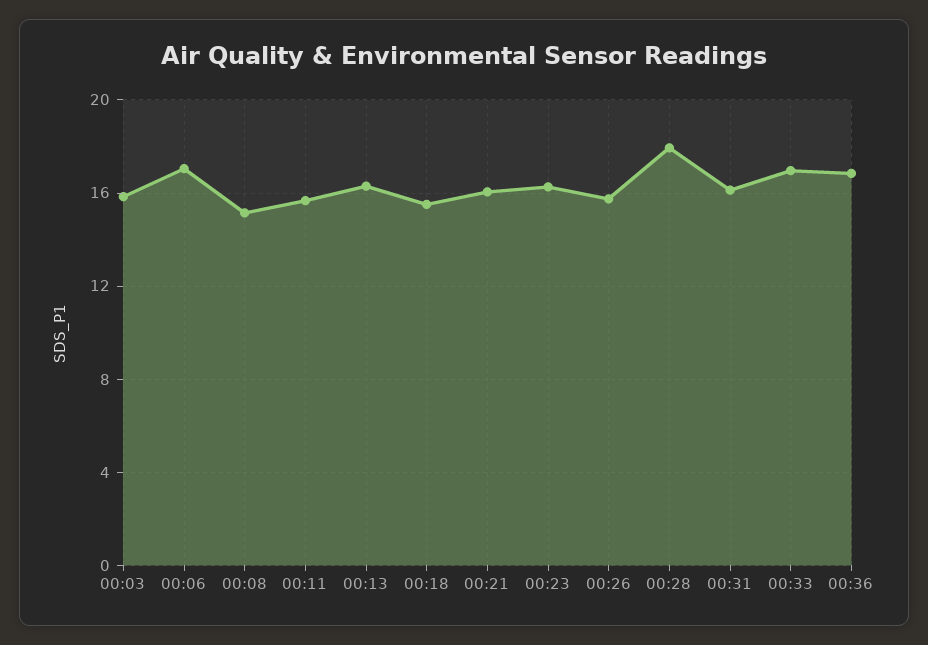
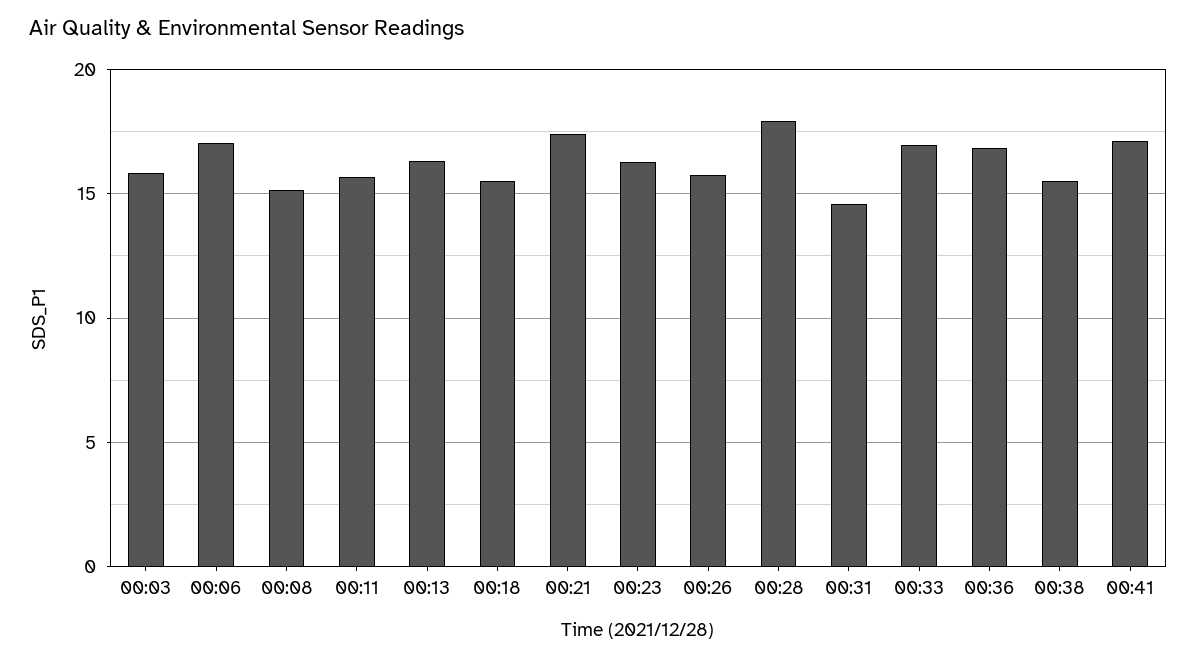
00:21: 16 -> 17.5
00:31: 16 -> 14.5
00:38: none -> 15.5
00:41: none -> 17

